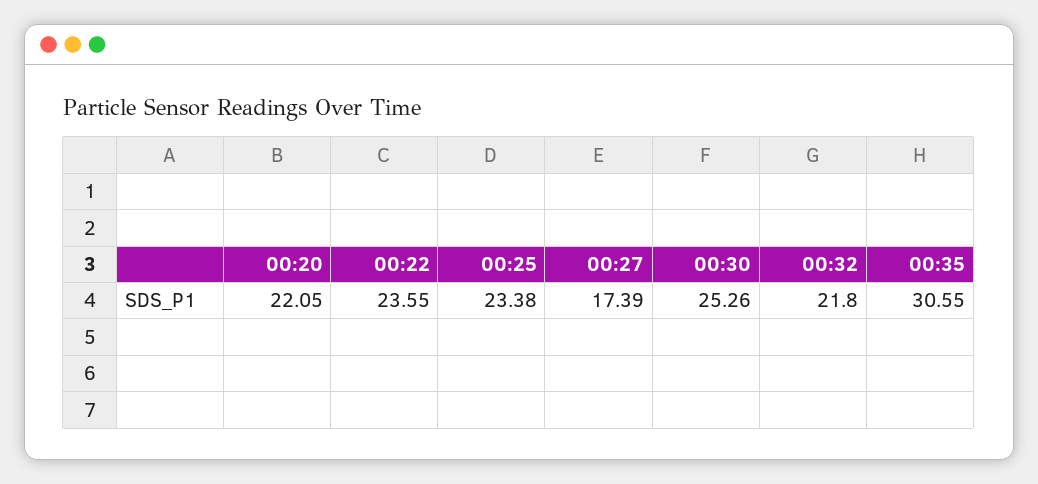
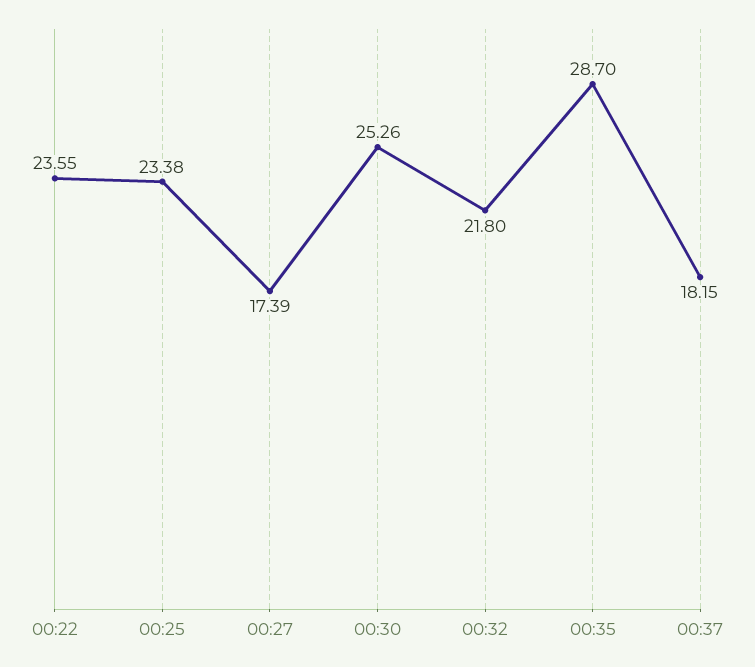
00:20: 22.05 -> none
00:35: 30.55 -> 28.7
00:37: none -> 18.15

